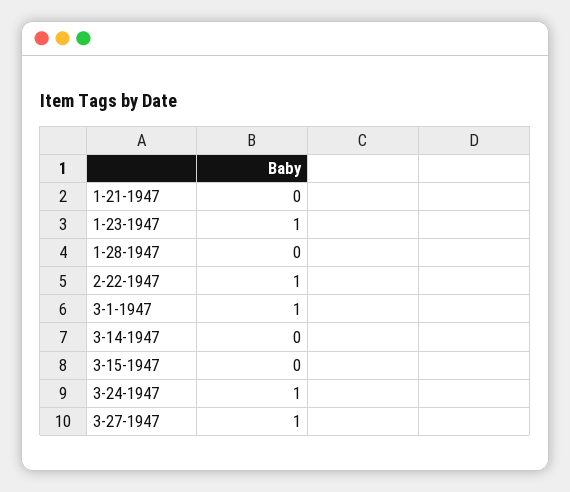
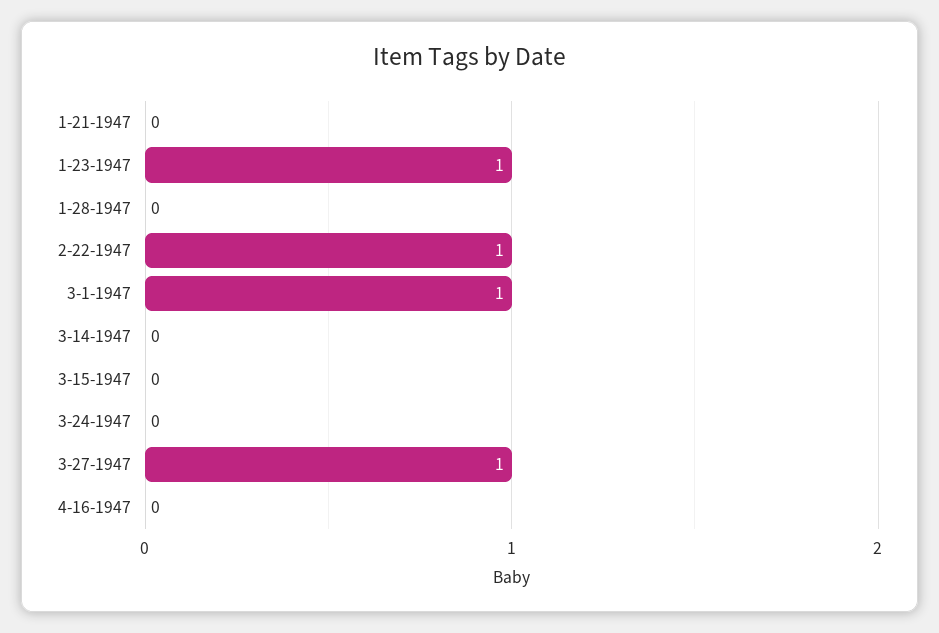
3-24-1947: 1 -> 0
4-16-1947: none -> 0

